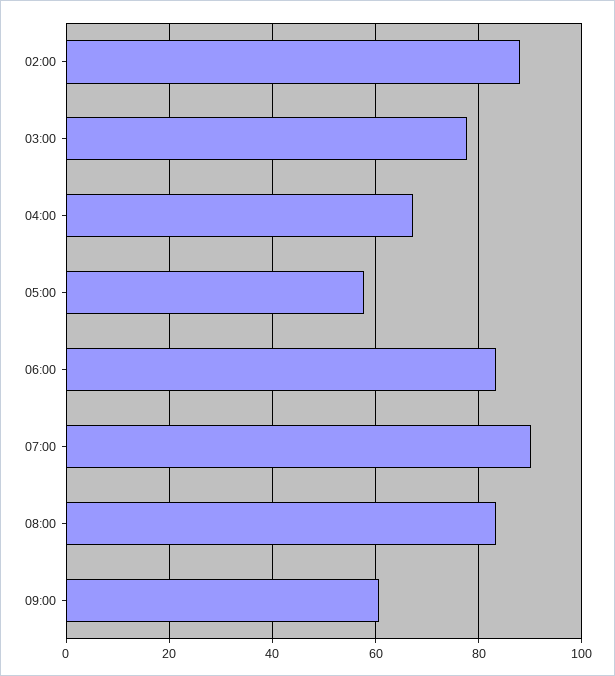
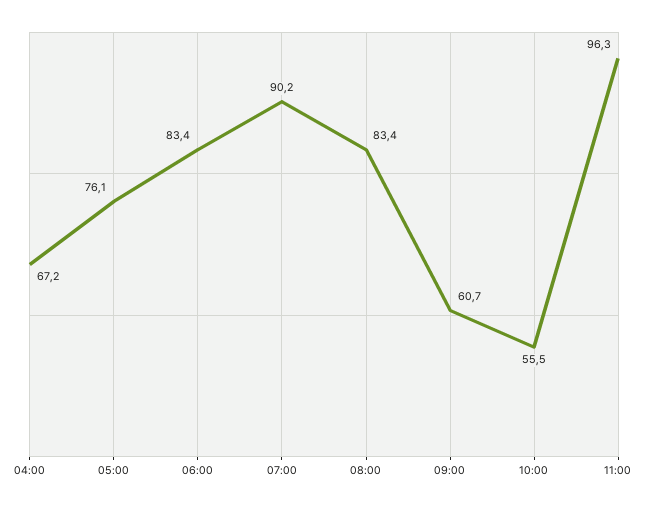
02:00: 88 -> none
03:00: 78 -> none
05:00: 58 -> 76.1
10:00: none -> 55.5
11:00: none -> 96.3

